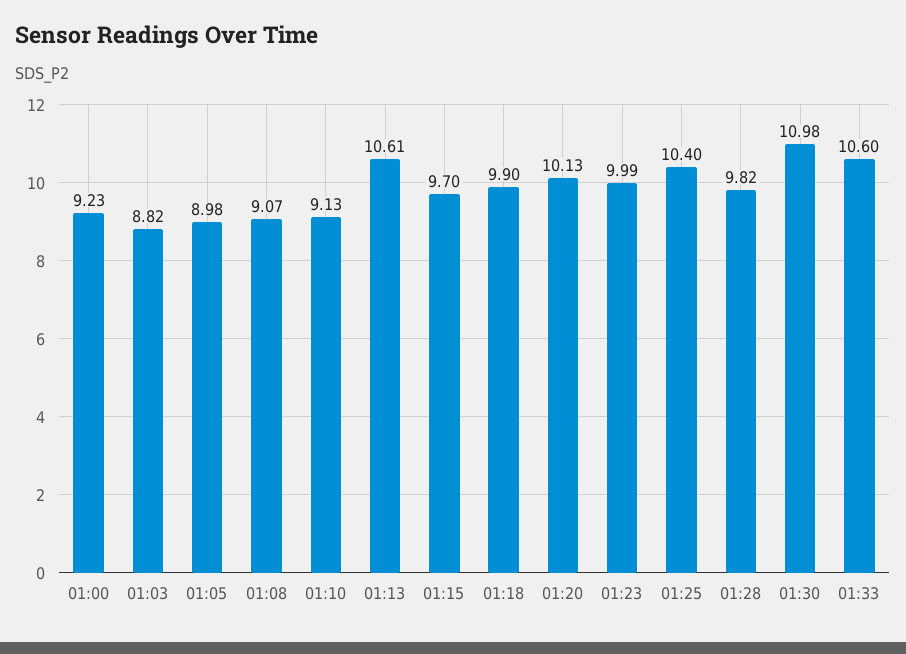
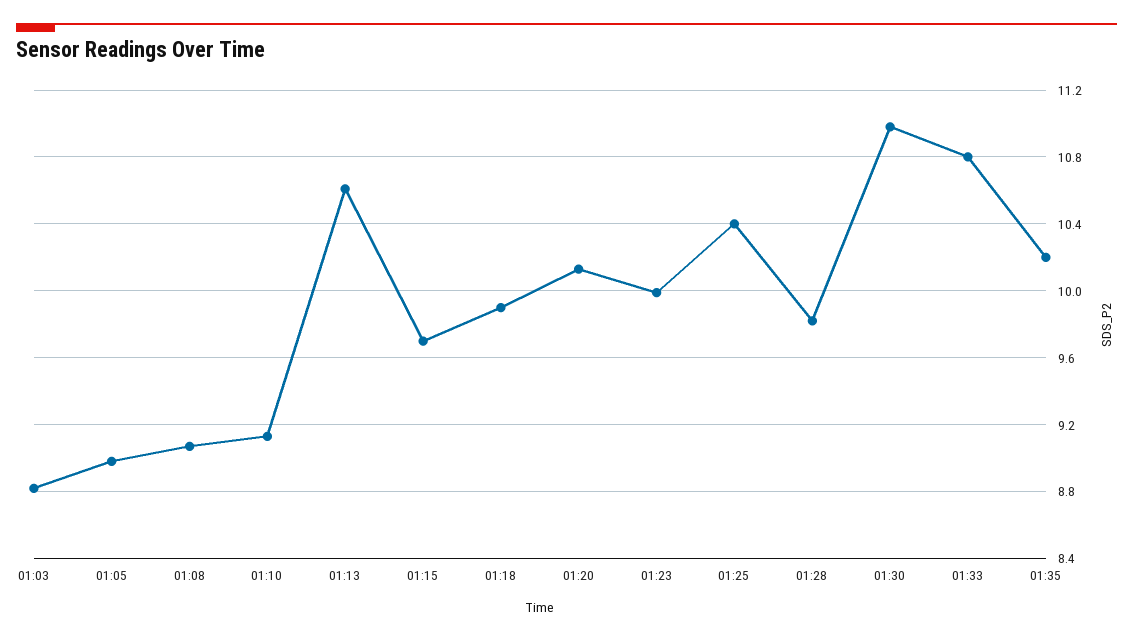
01:00: 9.23 -> none
01:33: 10.6 -> 10.8
01:35: none -> 10.2

